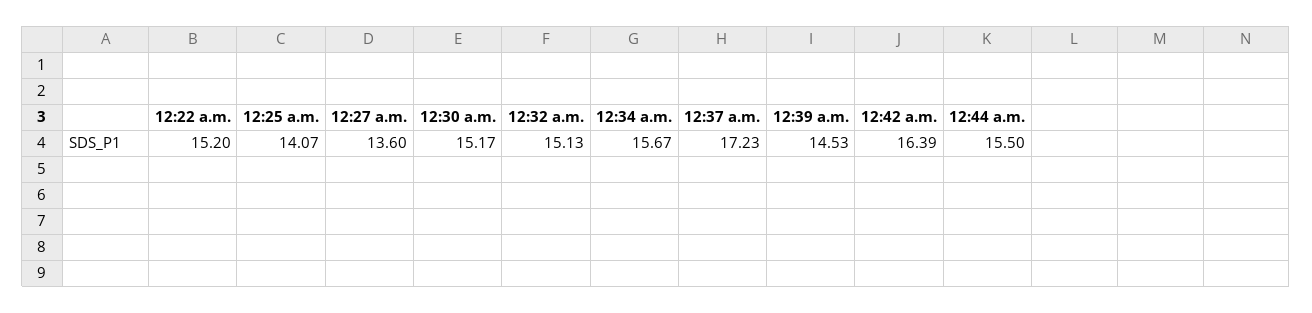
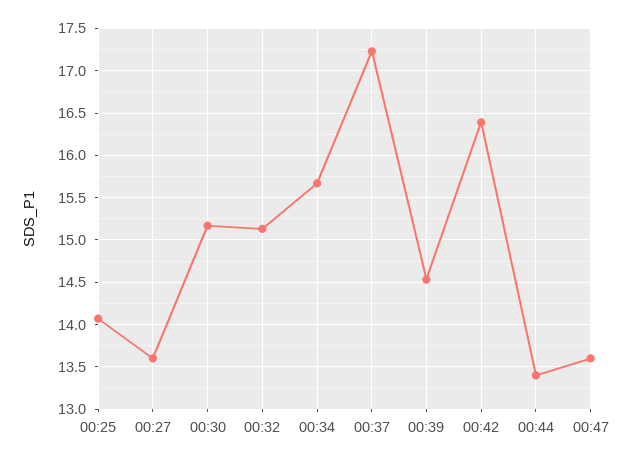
12:22 a.m.: 15.2 -> none
12:44 a.m.: 15.5 -> 13.4
00:47: none -> 13.6

